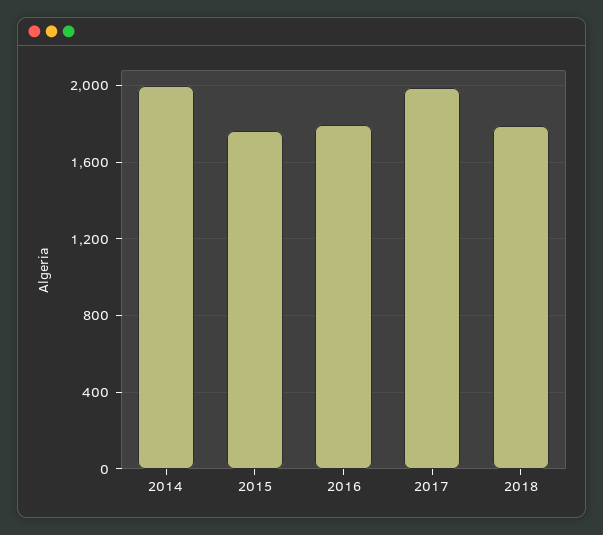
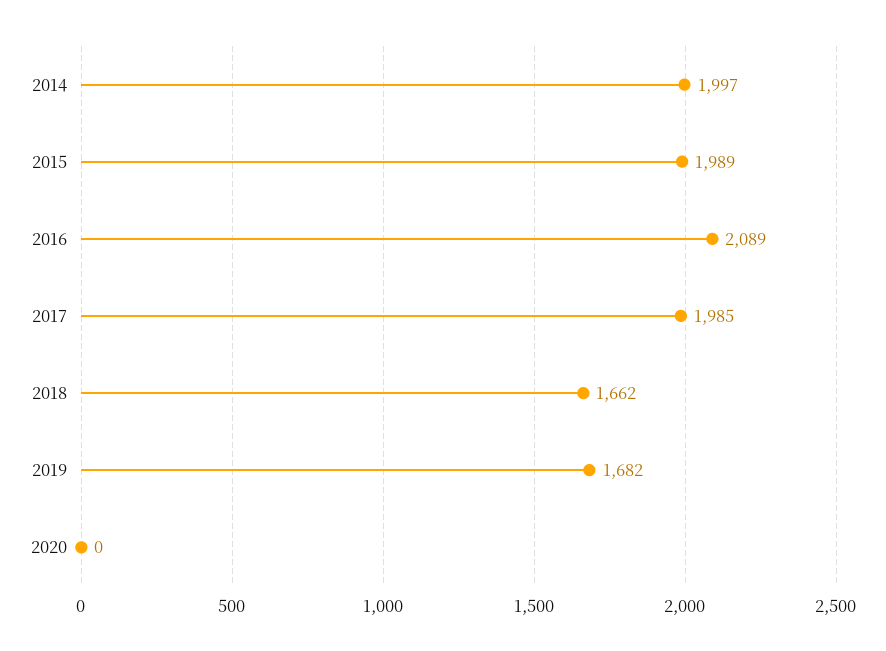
2015: 1750 -> 1989
2016: 1800 -> 2089
2018: 1800 -> 1662
2019: none -> 1682
2020: none -> 0

